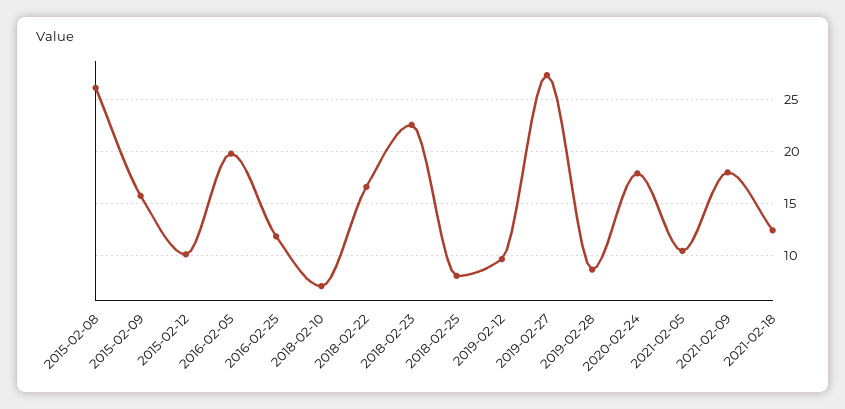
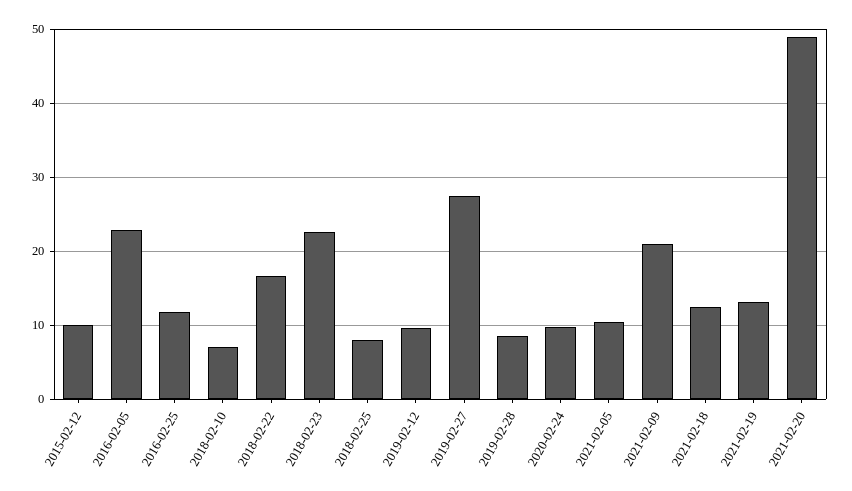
2015-02-08: 26 -> none
2015-02-09: 16 -> none
2016-02-05: 20 -> 23
2020-02-24: 18 -> 10
2021-02-09: 18 -> 21
2021-02-19: none -> 13
2021-02-20: none -> 49

